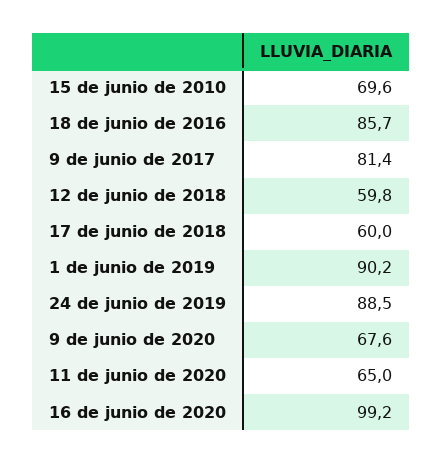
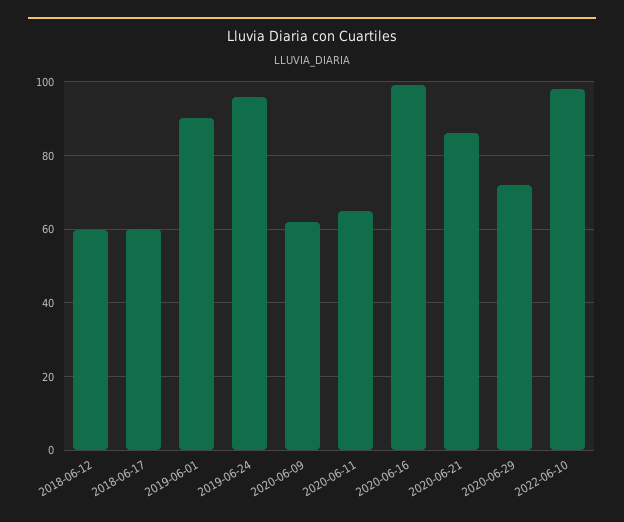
15 de junio de 2010: 69.6 -> none
18 de junio de 2016: 85.7 -> none
9 de junio de 2017: 81.4 -> none
24 de junio de 2019: 88.5 -> 96
9 de junio de 2020: 67.6 -> 62
2020-06-21: none -> 86
2020-06-29: none -> 72
2022-06-10: none -> 98

